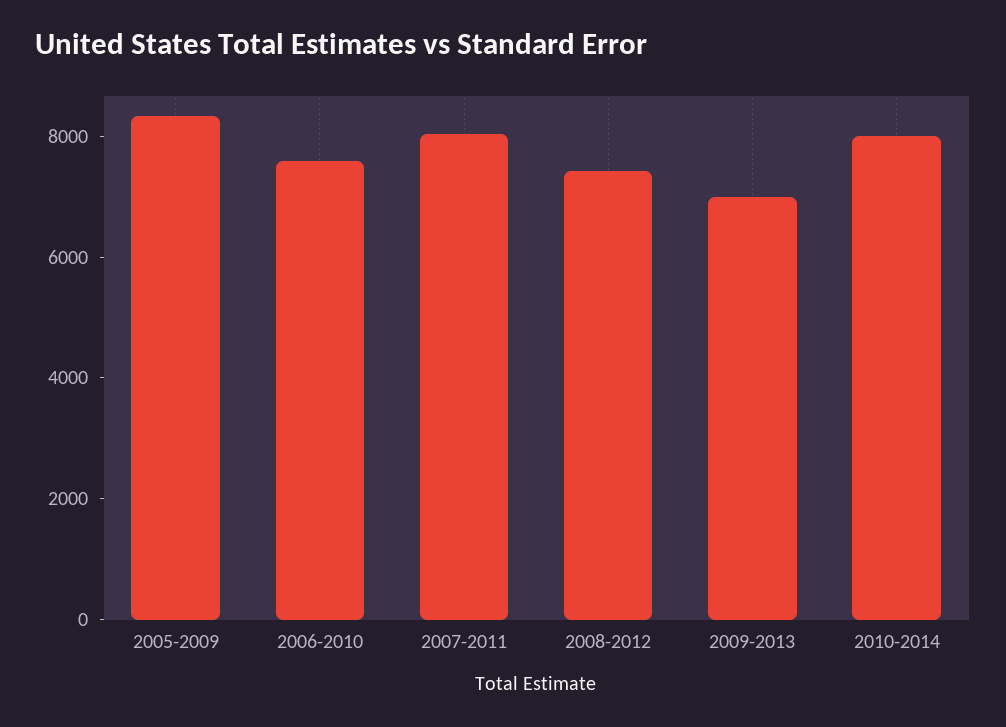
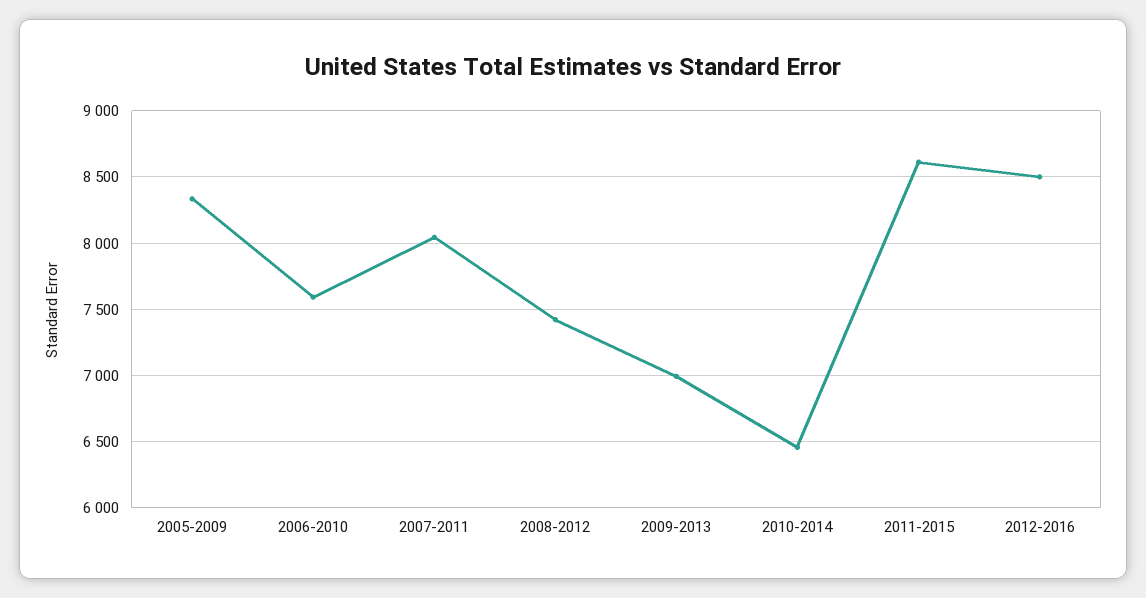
2010-2014: 8000 -> 6450
2011-2015: none -> 8600
2012-2016: none -> 8500

